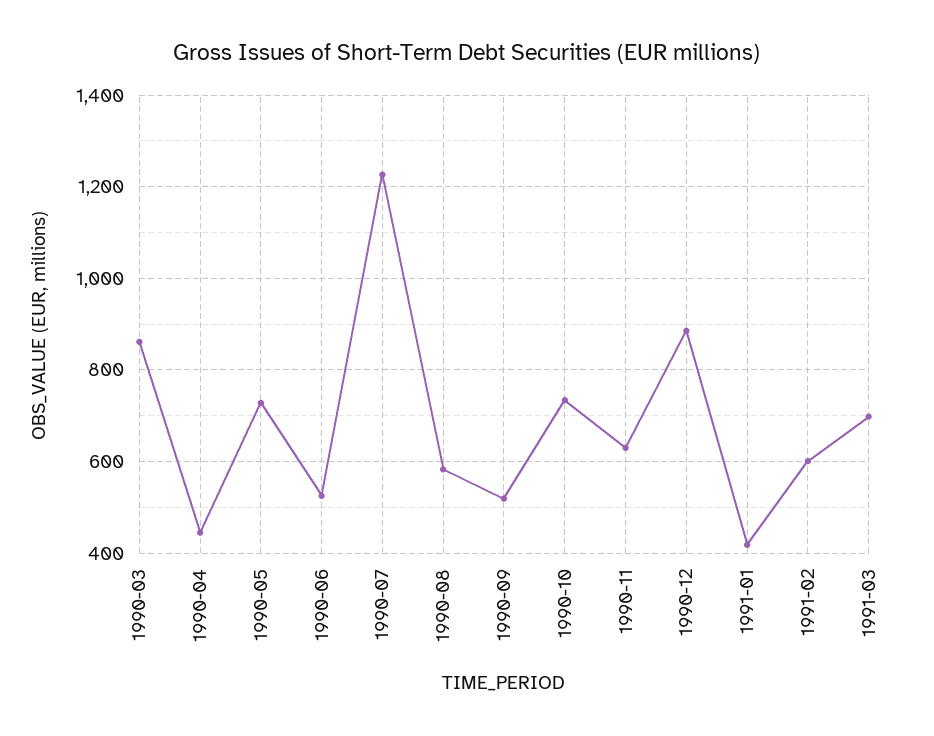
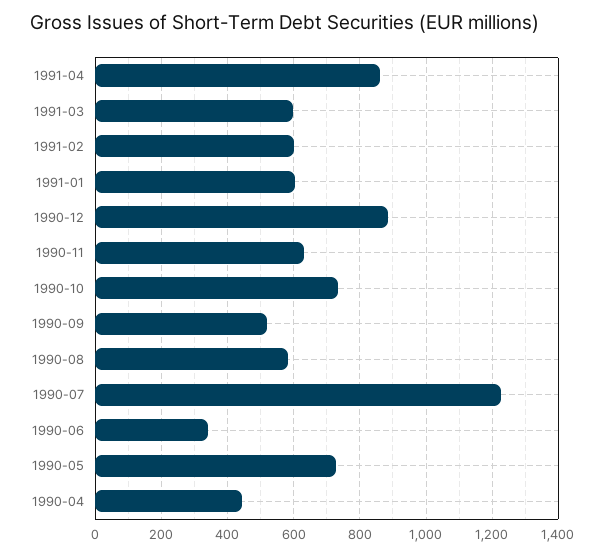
1990-03: 860 -> none
1990-06: 520 -> 340
1991-01: 420 -> 600
1991-03: 700 -> 600
1991-04: none -> 860

